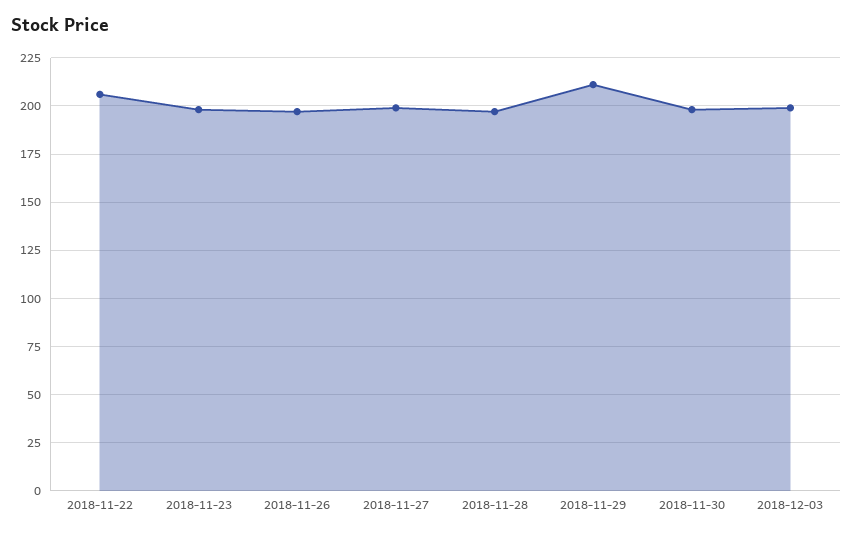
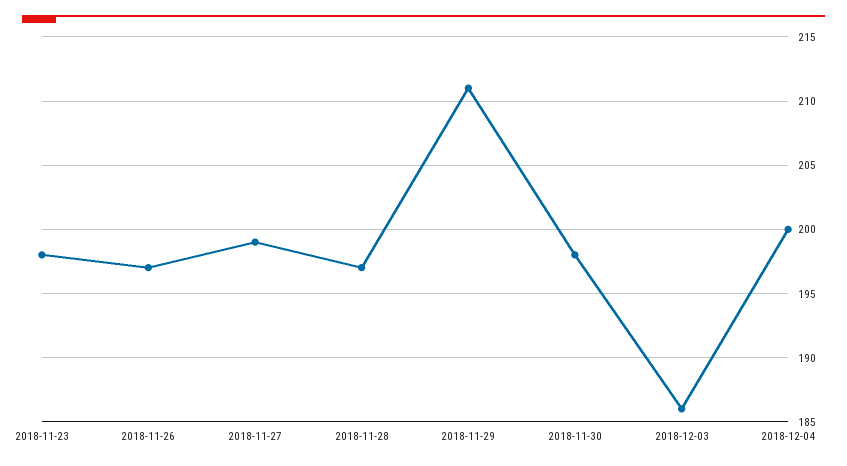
2018-11-22: 205 -> none
2018-12-03: 200 -> 186
2018-12-04: none -> 200

